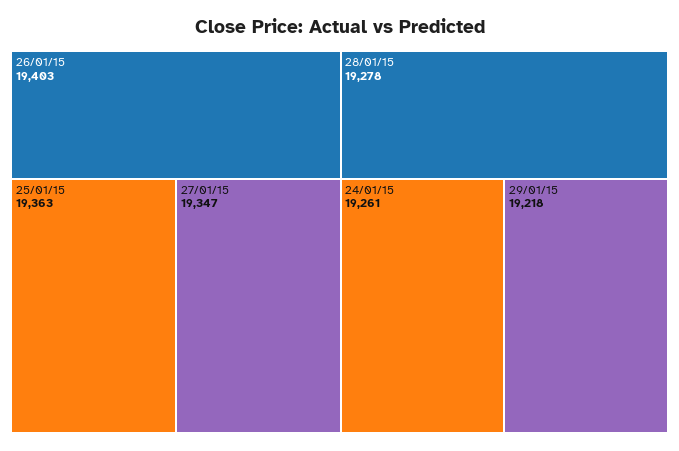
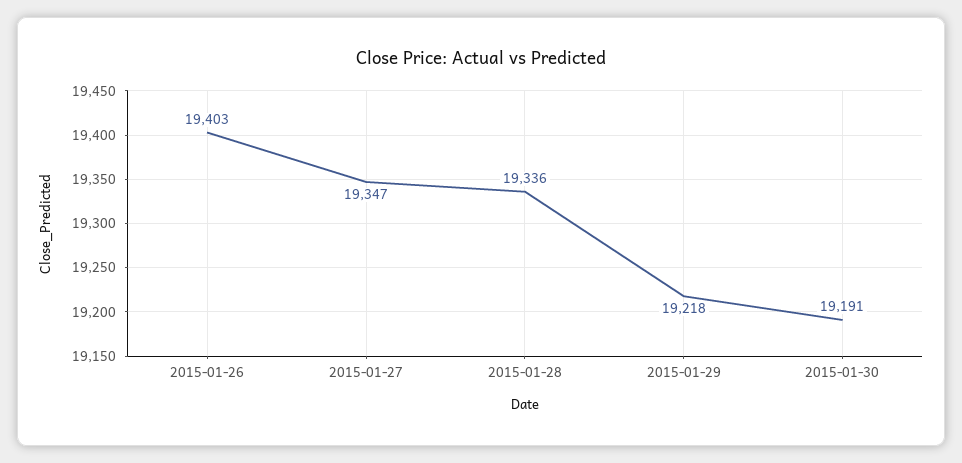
25/01/15: 19363 -> none
28/01/15: 19278 -> 19336
24/01/15: 19261 -> none
2015-01-30: none -> 19191

